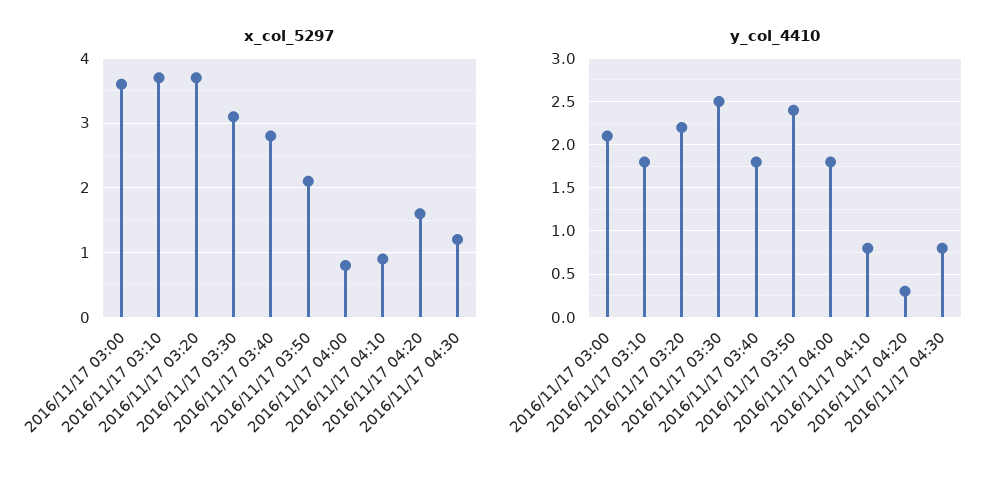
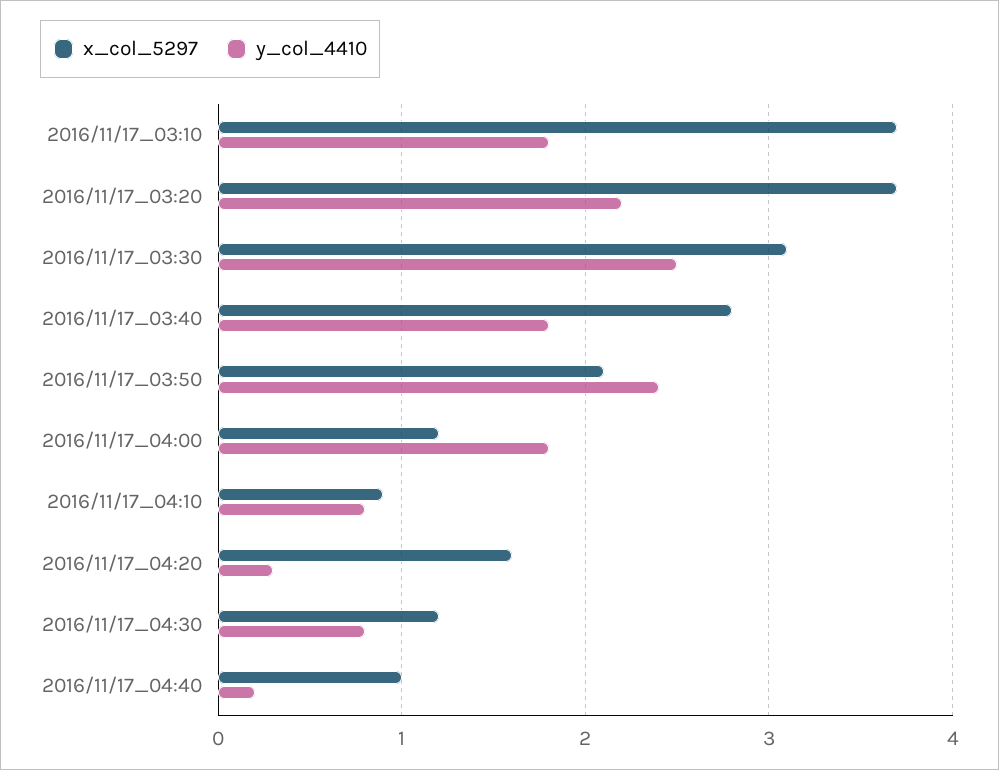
x_col_5297, 2016/11/17 03:00: 3.6 -> none
x_col_5297, 2016/11/17 04:00: 0.8 -> 1.2
y_col_4410, 2016/11/17 03:00: 2.1 -> none
x_col_5297, 2016/11/17_04:40: none -> 1
y_col_4410, 2016/11/17_04:40: none -> 0.2

